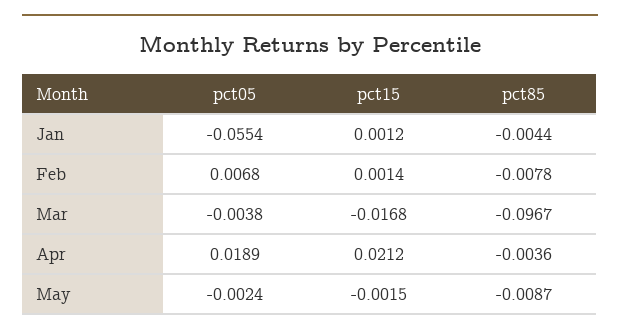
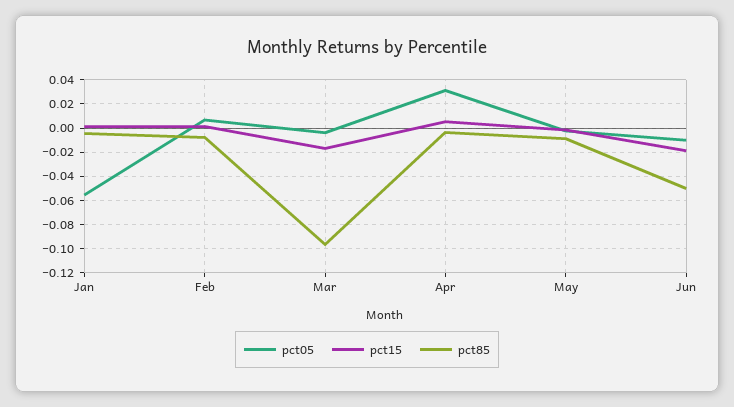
pct05, Apr: 0.0189 -> 0.03
pct15, Apr: 0.0212 -> 0.005
pct05, Jun: none -> -0.01
pct15, Jun: none -> -0.02
pct85, Jun: none -> -0.05

